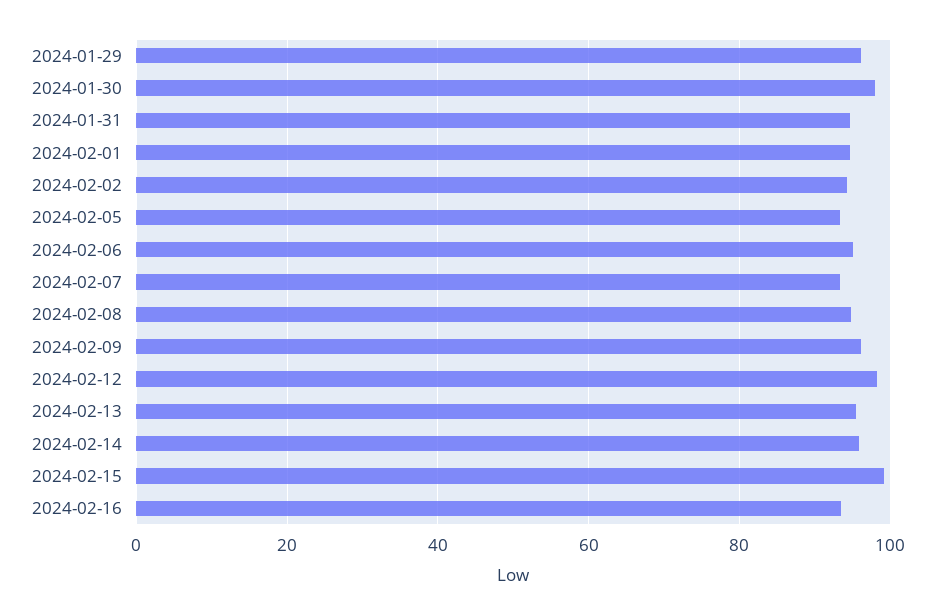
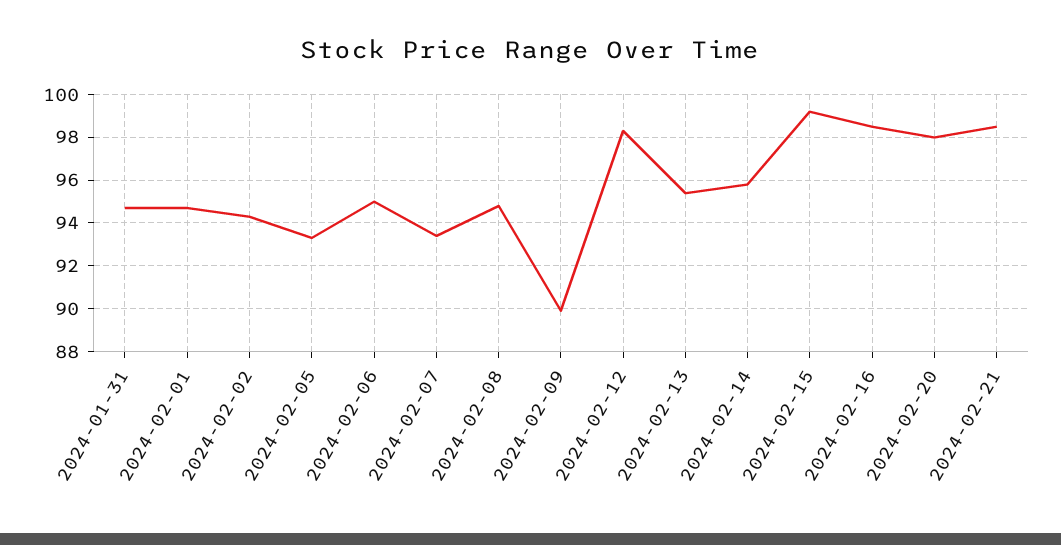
2024-01-29: 96 -> none
2024-01-30: 98 -> none
2024-02-09: 96 -> 90
2024-02-16: 94 -> 98.5
2024-02-20: none -> 98
2024-02-21: none -> 98.5

